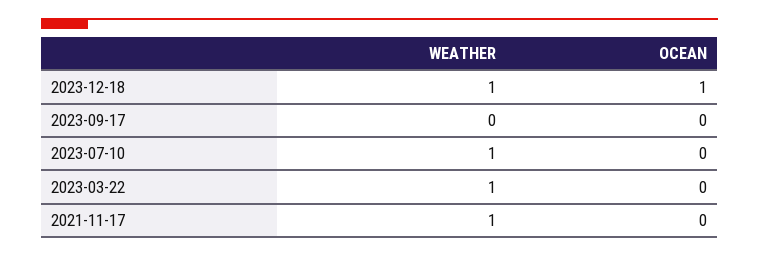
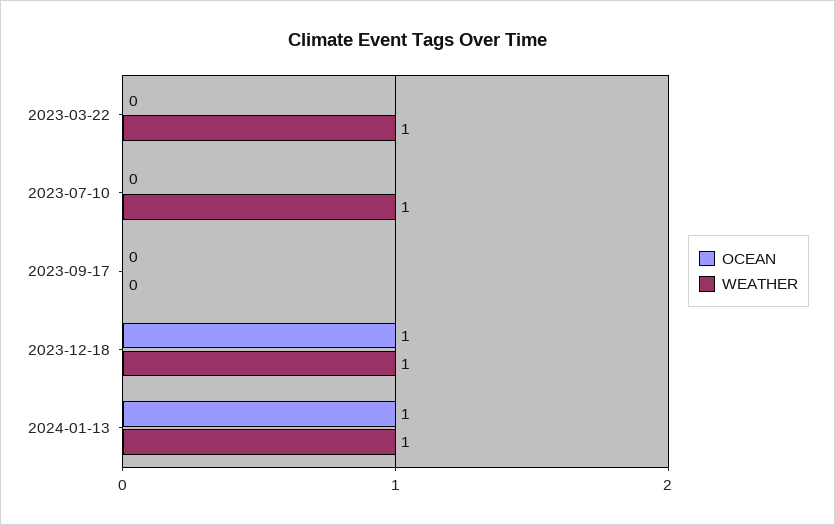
WEATHER, 2021-11-17: 1 -> none
OCEAN, 2021-11-17: 0 -> none
OCEAN, 2024-01-13: none -> 1
WEATHER, 2024-01-13: none -> 1

